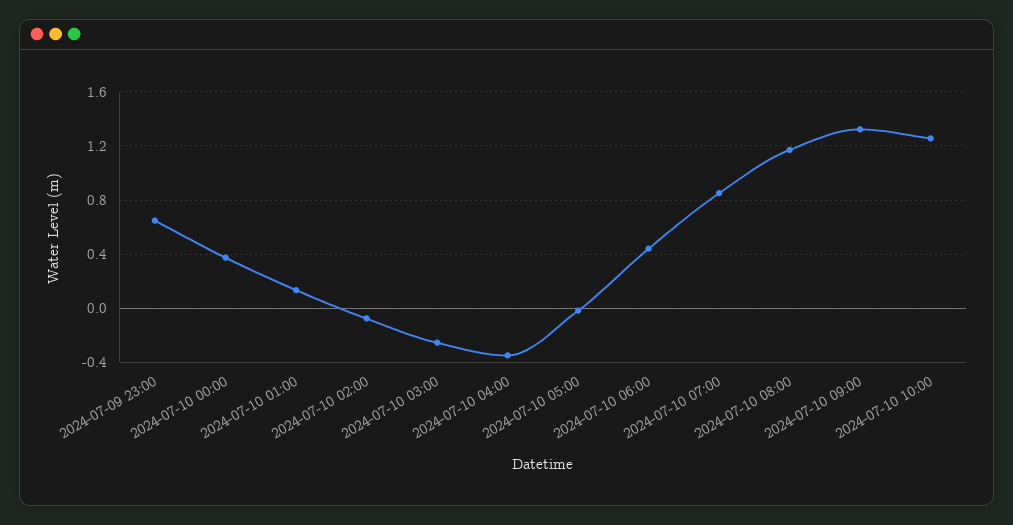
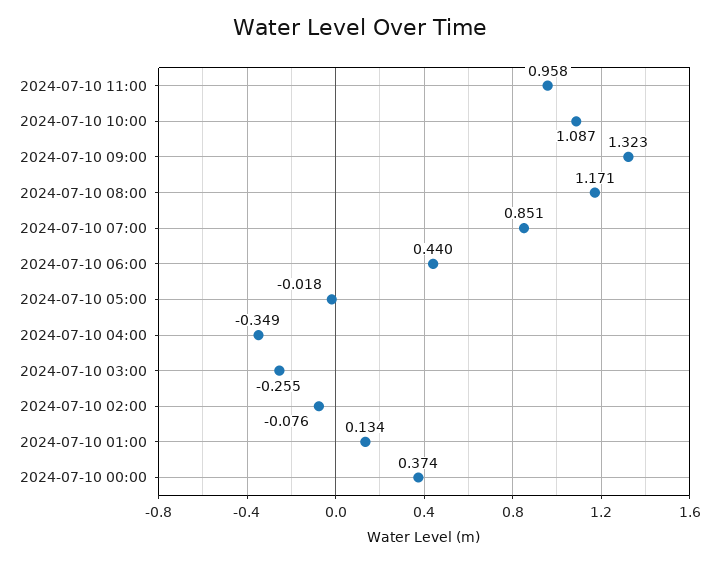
2024-07-09 23:00: 0.65 -> none
2024-07-10 10:00: 1.25 -> 1.087
2024-07-10 11:00: none -> 0.958

